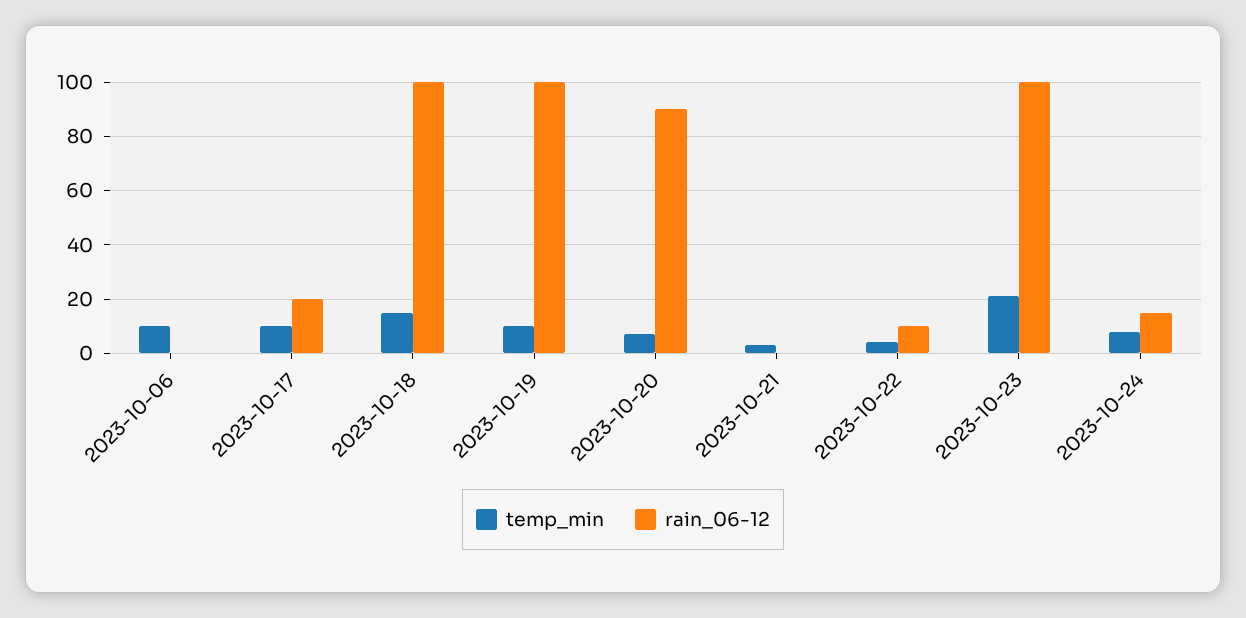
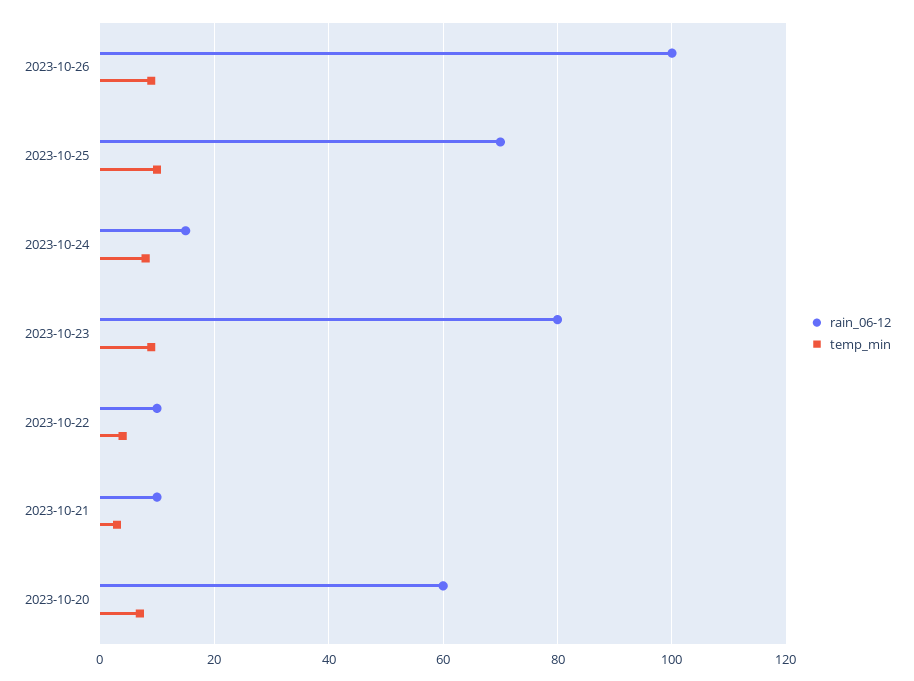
temp_min, 2023-10-06: 10 -> none
rain_06-12, 2023-10-06: 0 -> none
temp_min, 2023-10-17: 10 -> none
rain_06-12, 2023-10-17: 20 -> none
temp_min, 2023-10-18: 15 -> none
rain_06-12, 2023-10-18: 100 -> none
temp_min, 2023-10-19: 10 -> none
rain_06-12, 2023-10-19: 100 -> none
rain_06-12, 2023-10-20: 90 -> 60
rain_06-12, 2023-10-21: 0 -> 10
temp_min, 2023-10-23: 20 -> 10
rain_06-12, 2023-10-23: 100 -> 80
rain_06-12, 2023-10-26: none -> 100
temp_min, 2023-10-26: none -> 10
rain_06-12, 2023-10-25: none -> 70
temp_min, 2023-10-25: none -> 10

